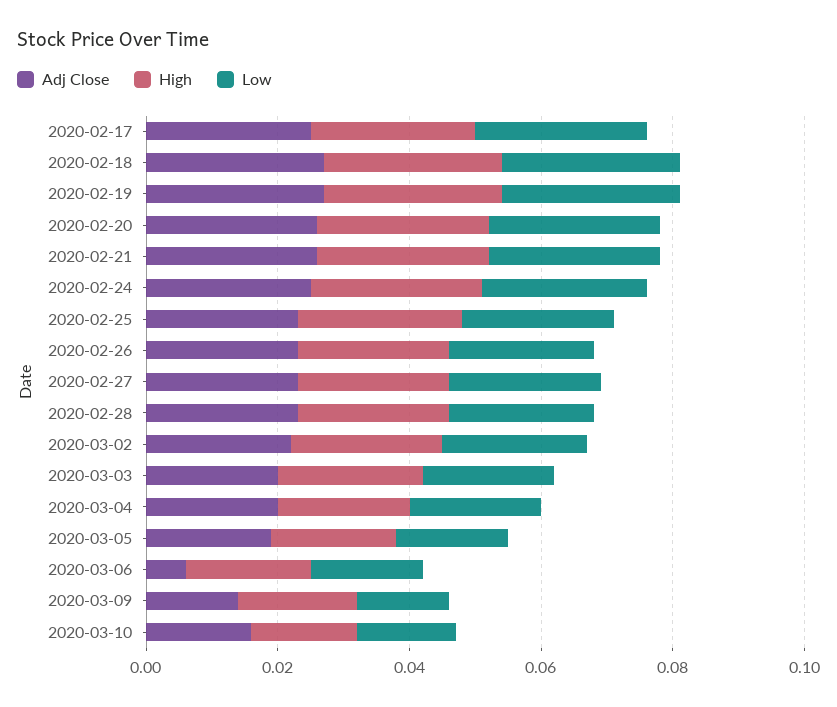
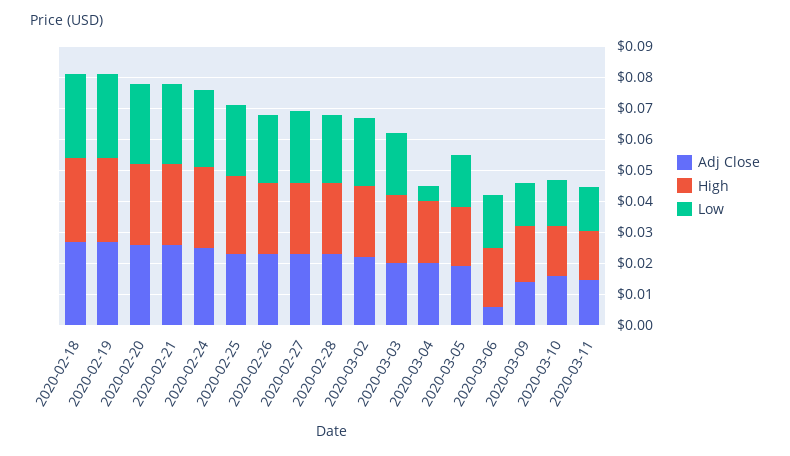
Adj Close, 2020-02-17: 0.025 -> none
High, 2020-02-17: 0.025 -> none
Low, 2020-02-17: 0.025 -> none
Low, 2020-03-04: 0.02 -> 0.005
Adj Close, 2020-03-11: none -> 0.015
High, 2020-03-11: none -> 0.015
Low, 2020-03-11: none -> 0.015

